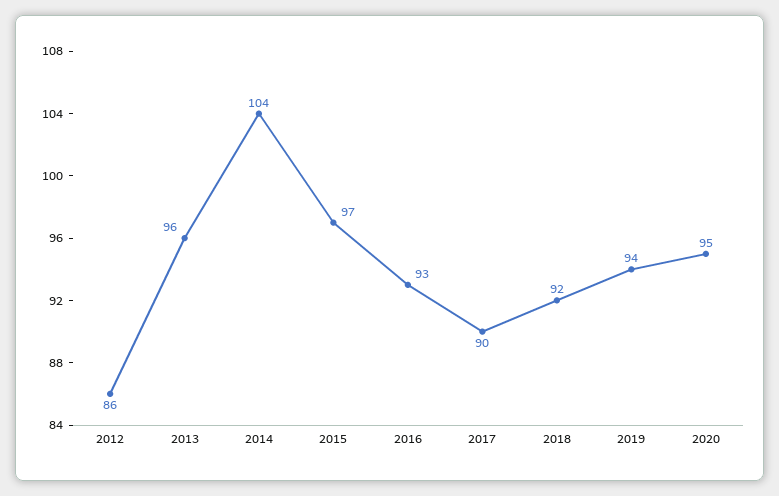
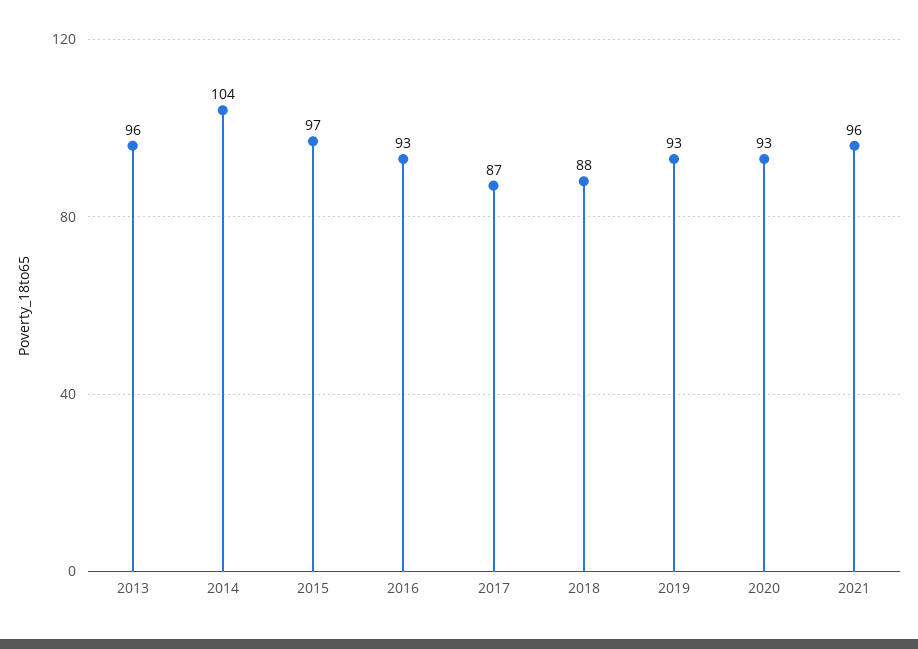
2012: 86 -> none
2017: 90 -> 87
2018: 92 -> 88
2019: 94 -> 93
2020: 95 -> 93
2021: none -> 96

